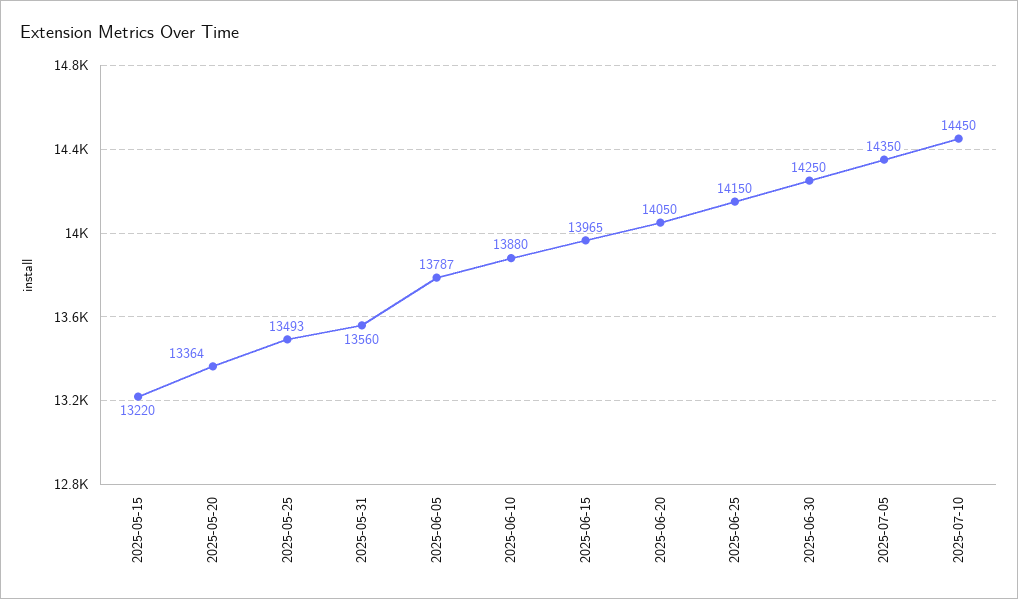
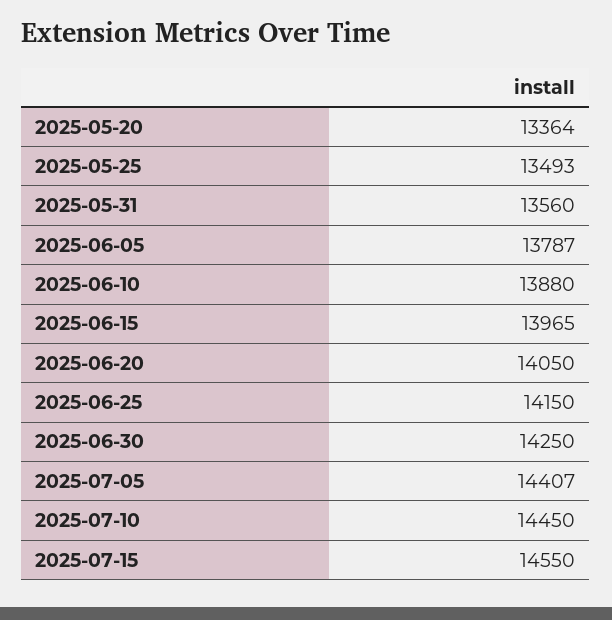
2025-05-15: 13220 -> none
2025-07-05: 14350 -> 14407
2025-07-15: none -> 14550

